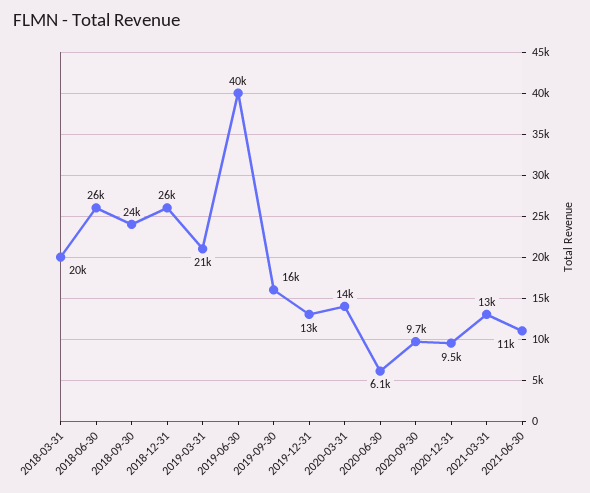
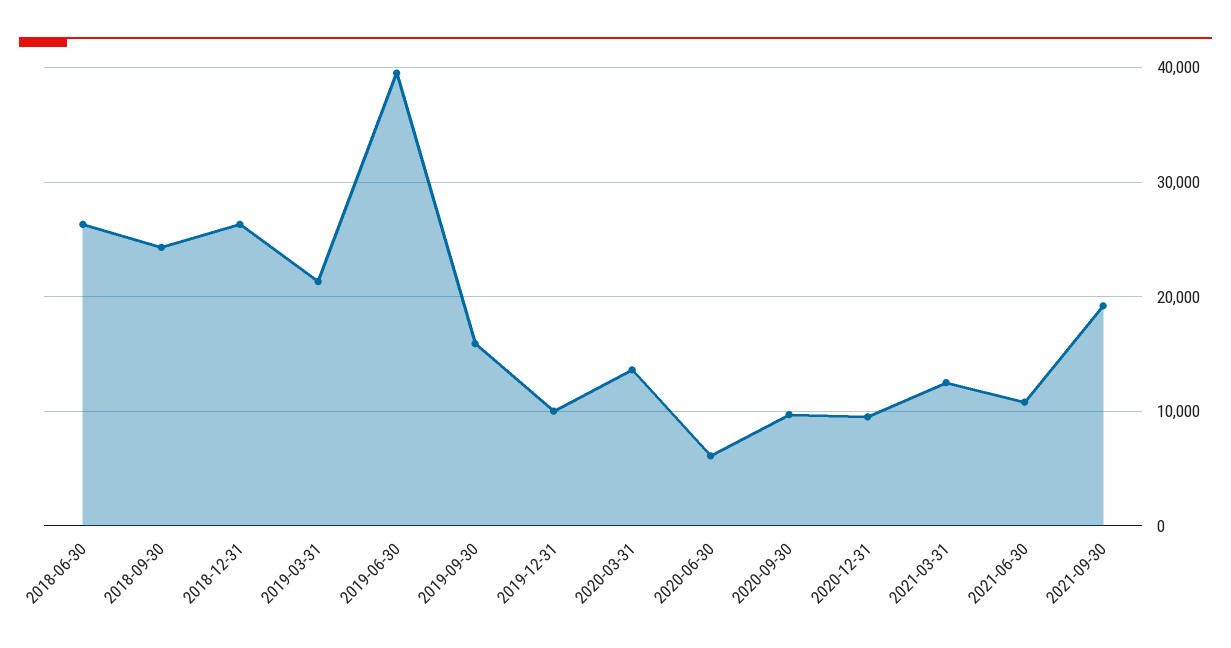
2018-03-31: 20000 -> none
2019-12-31: 13000 -> 10000
2021-09-30: none -> 19000

